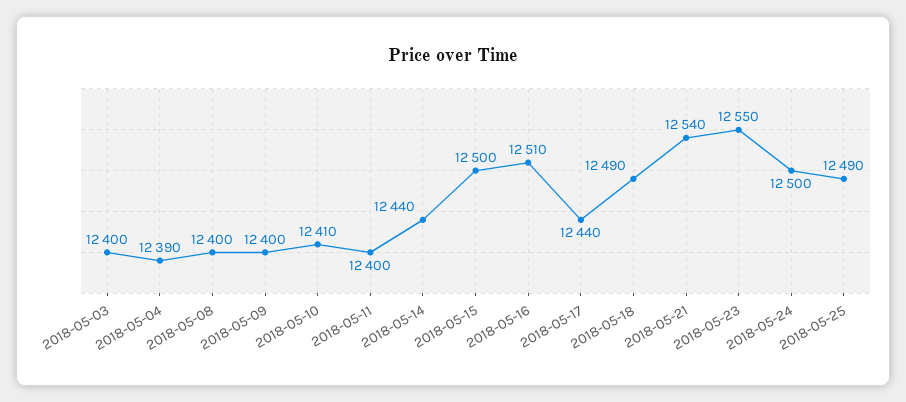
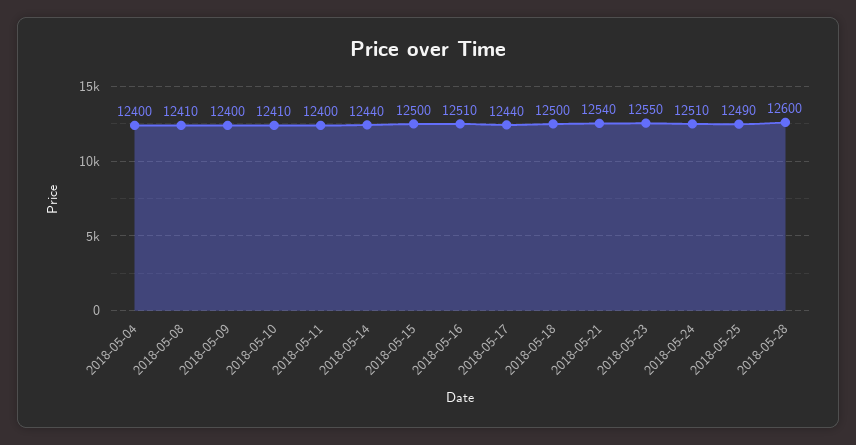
2018-05-03: 12400 -> none
2018-05-04: 12390 -> 12400
2018-05-08: 12400 -> 12410
2018-05-18: 12490 -> 12500
2018-05-24: 12500 -> 12510
2018-05-28: none -> 12600

